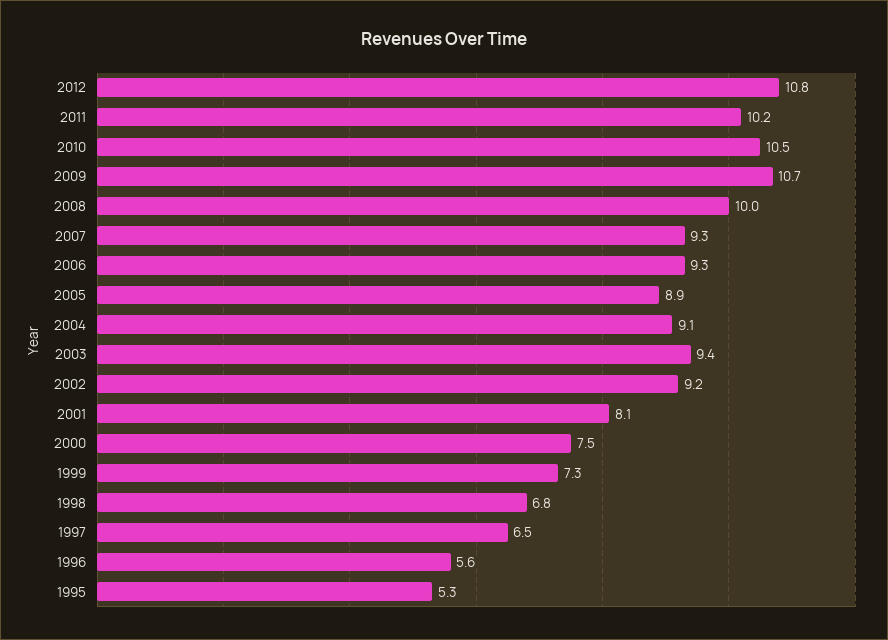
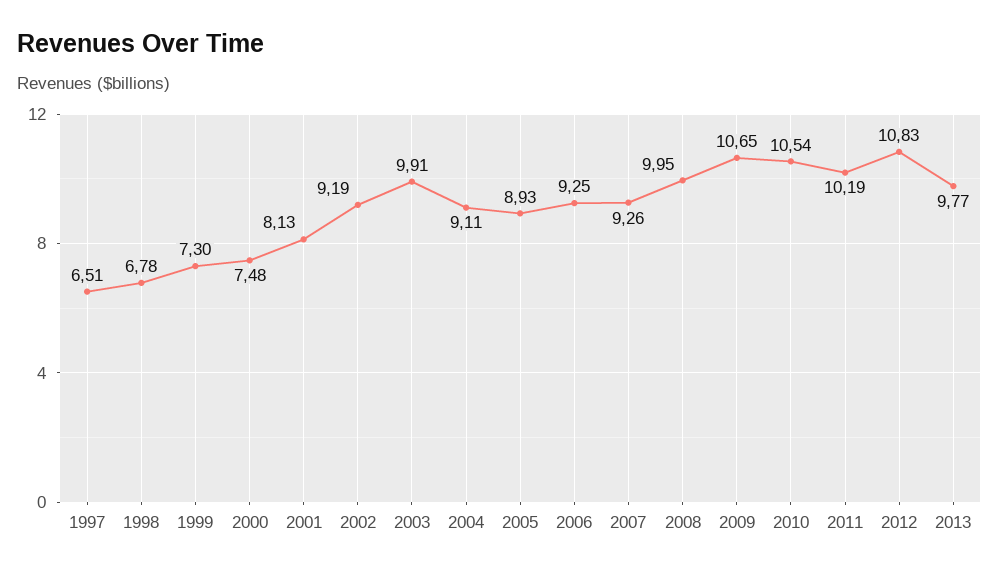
2003: 9.4 -> 9.91
1996: 5.6 -> none
1995: 5.3 -> none
2013: none -> 9.77

